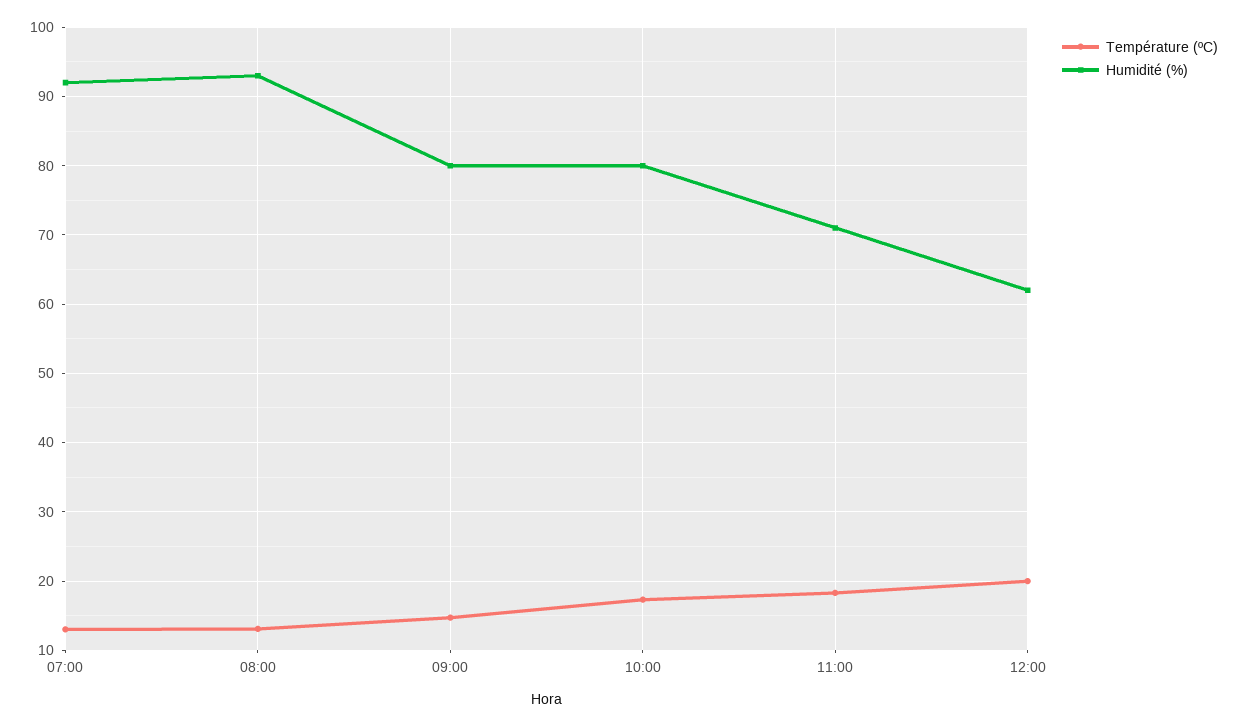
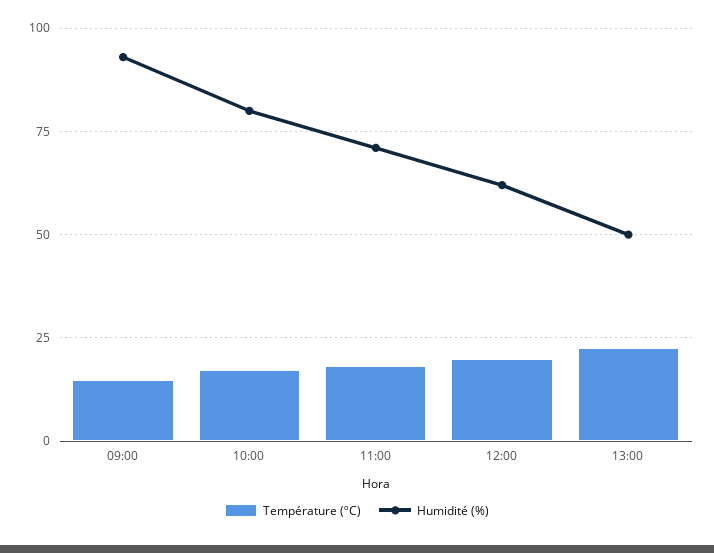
Température (ºC), 07:00: 13 -> none
Humidité (%), 07:00: 92 -> none
Température (ºC), 08:00: 13 -> none
Humidité (%), 08:00: 93 -> none
Humidité (%), 09:00: 80 -> 92.5
Température (ºC), 13:00: none -> 22.5
Humidité (%), 13:00: none -> 50

